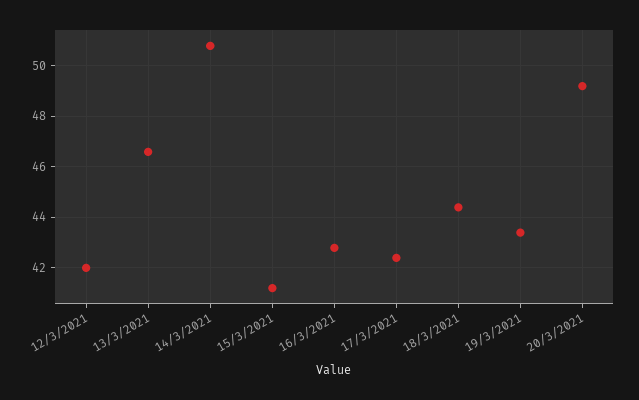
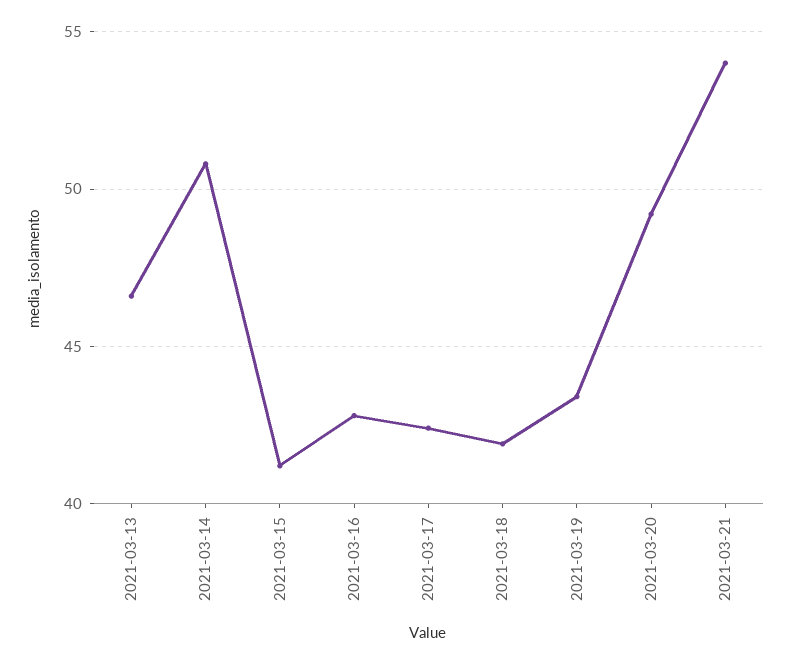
12/3/2021: 42 -> none
18/3/2021: 44.5 -> 42
2021-03-21: none -> 54

